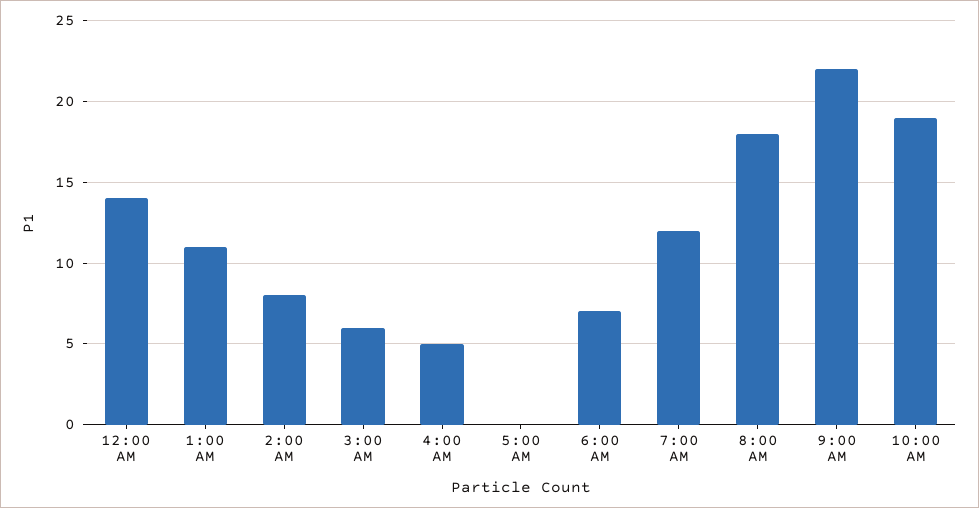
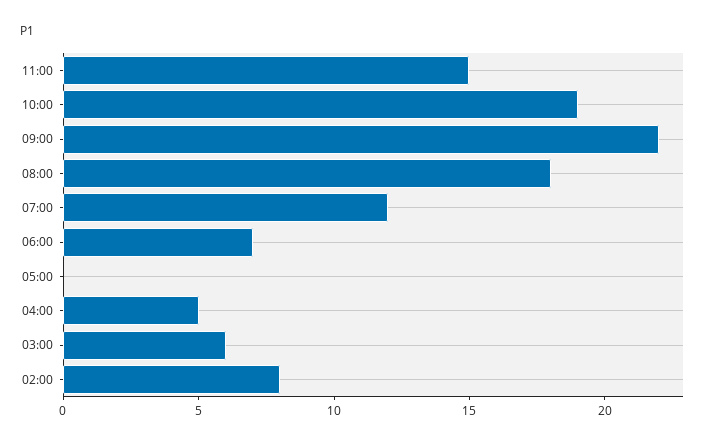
12:00 AM: 14 -> none
1:00 AM: 11 -> none
11:00: none -> 15

